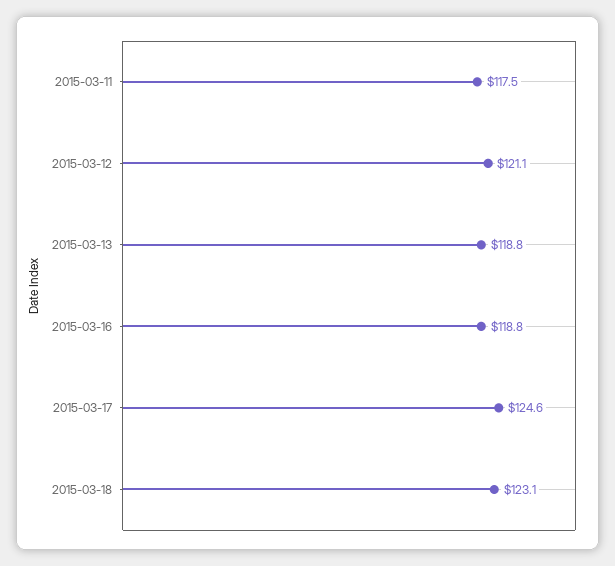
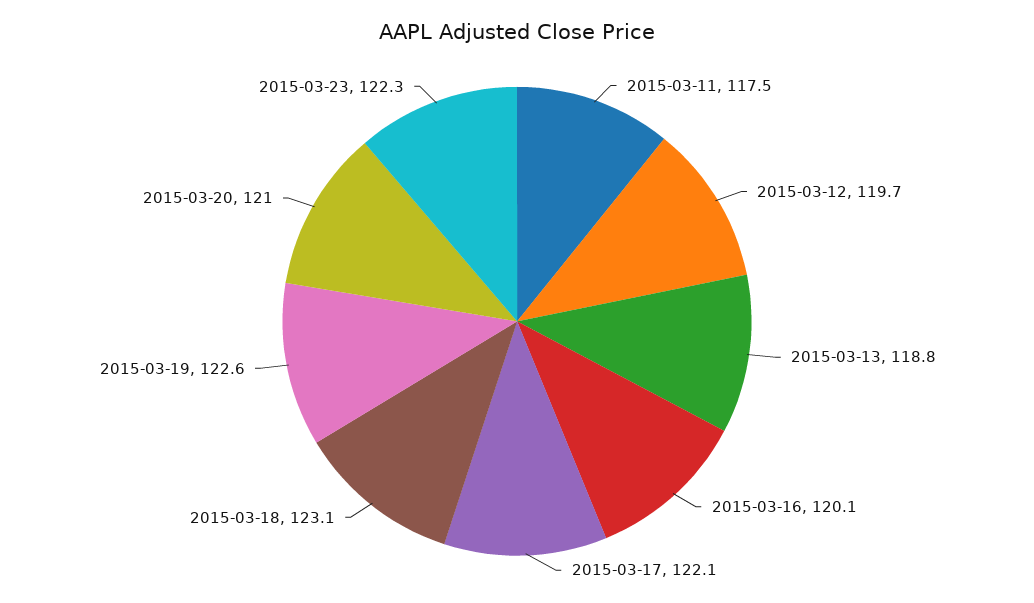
2015-03-12: 121.1 -> 119.7
2015-03-16: 118.8 -> 120.1
2015-03-17: 124.6 -> 122.1
2015-03-19: none -> 122.6
2015-03-20: none -> 121
2015-03-23: none -> 122.3

